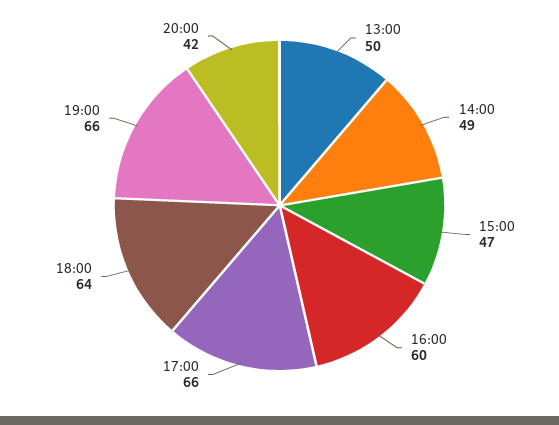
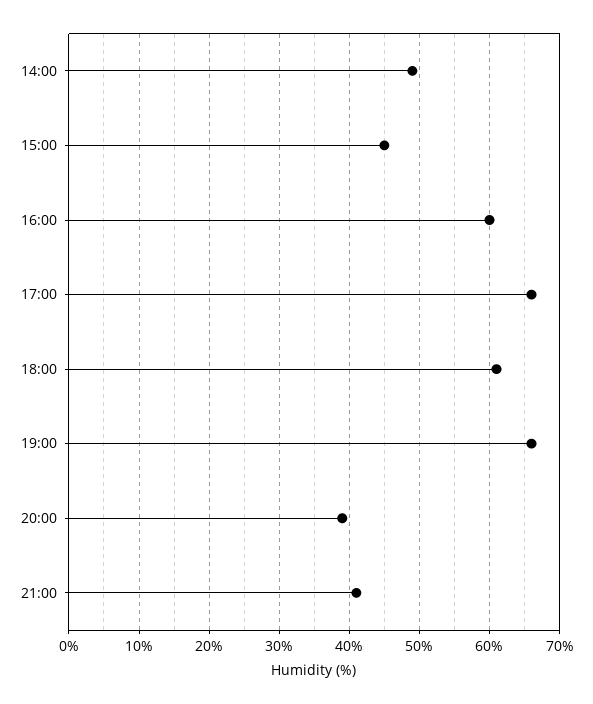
13:00: 50 -> none
15:00: 47 -> 45
18:00: 64 -> 61
20:00: 42 -> 39
21:00: none -> 41

